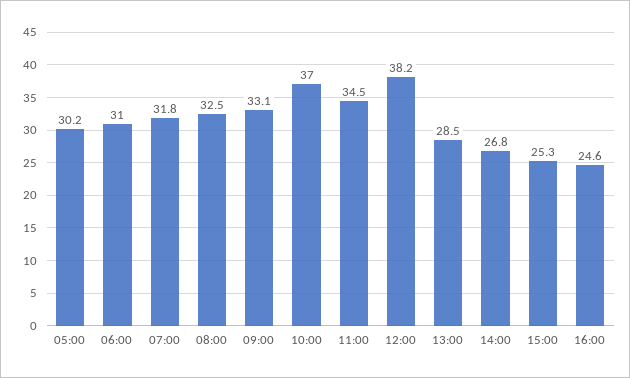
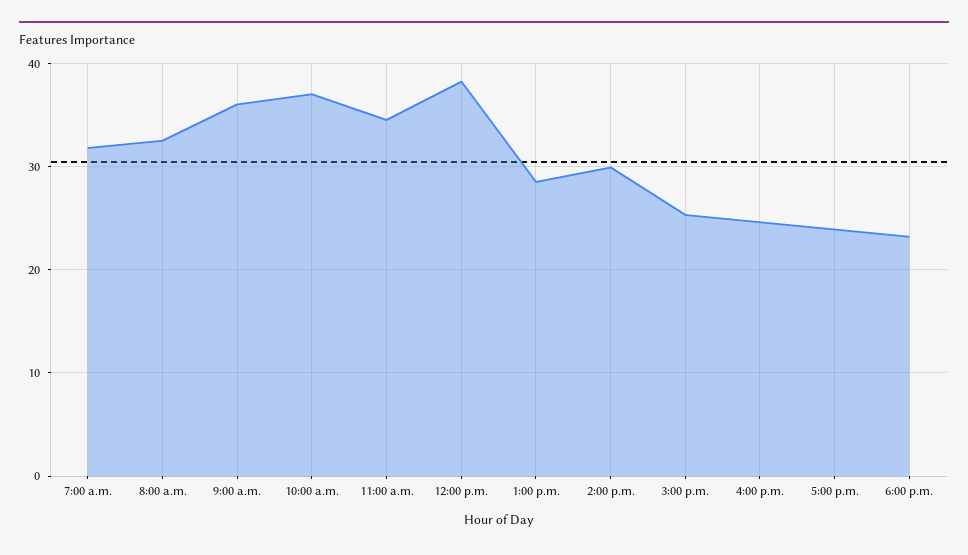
05:00: 30.2 -> none
06:00: 31 -> none
09:00: 33.1 -> 36
14:00: 26.8 -> 30
5:00 p.m.: none -> 24
6:00 p.m.: none -> 23

